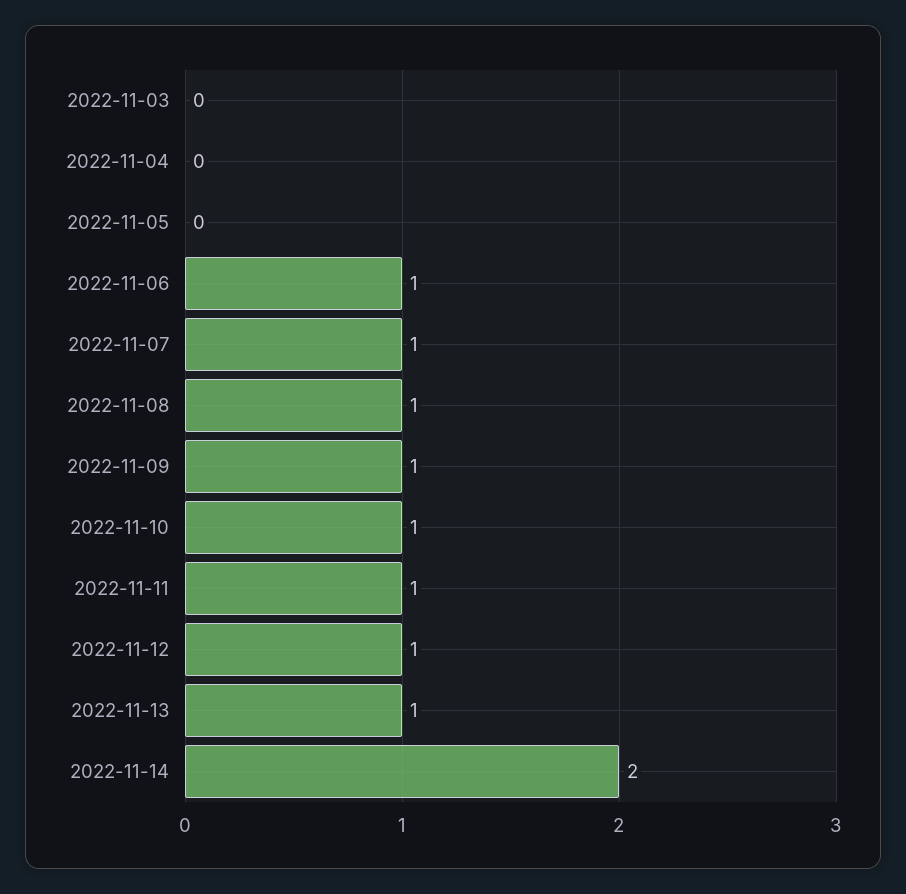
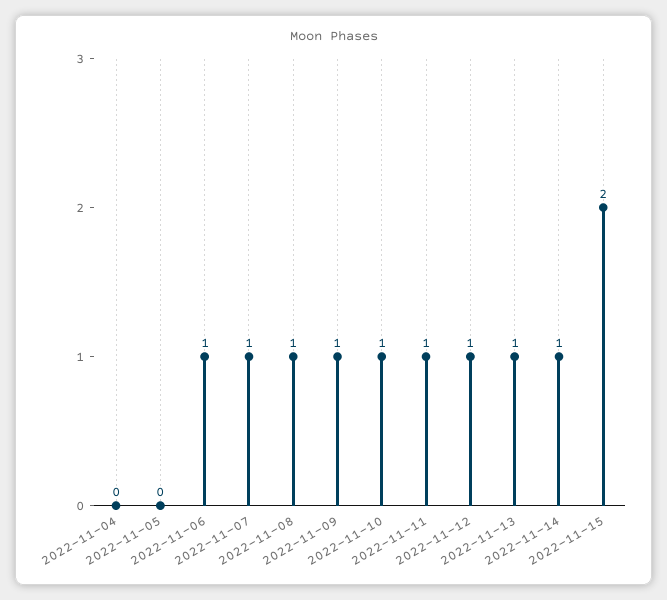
2022-11-03: 0 -> none
2022-11-14: 2 -> 1
2022-11-15: none -> 2

